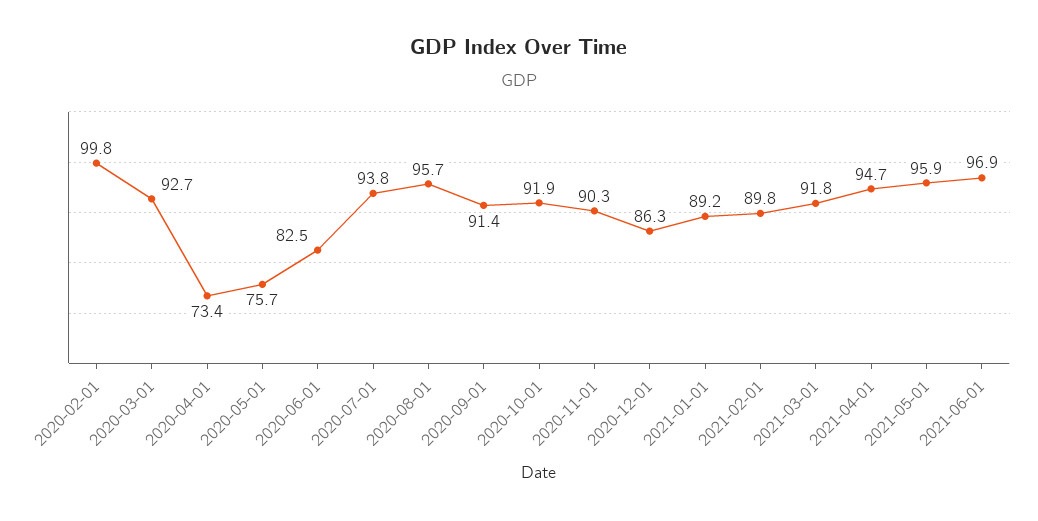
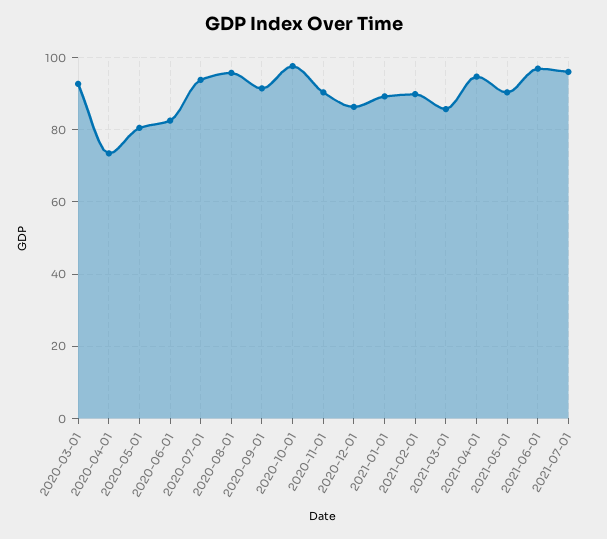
2020-02-01: 99.8 -> none
2020-05-01: 75.7 -> 80
2020-10-01: 91.9 -> 98
2021-03-01: 91.8 -> 86
2021-05-01: 95.9 -> 90
2021-07-01: none -> 96

